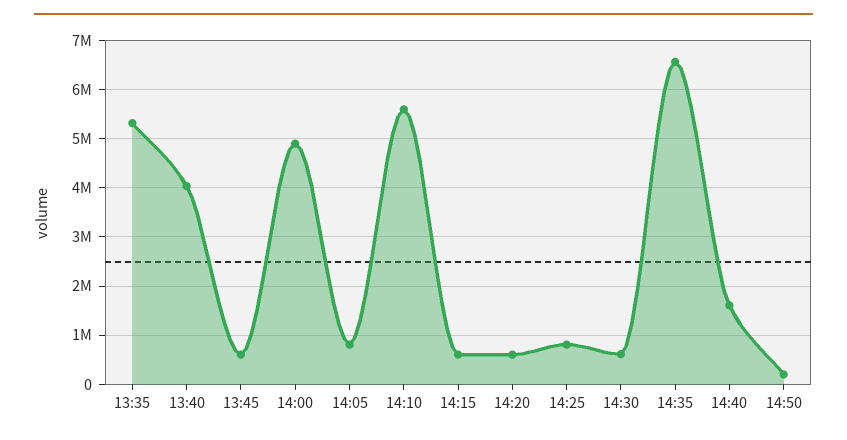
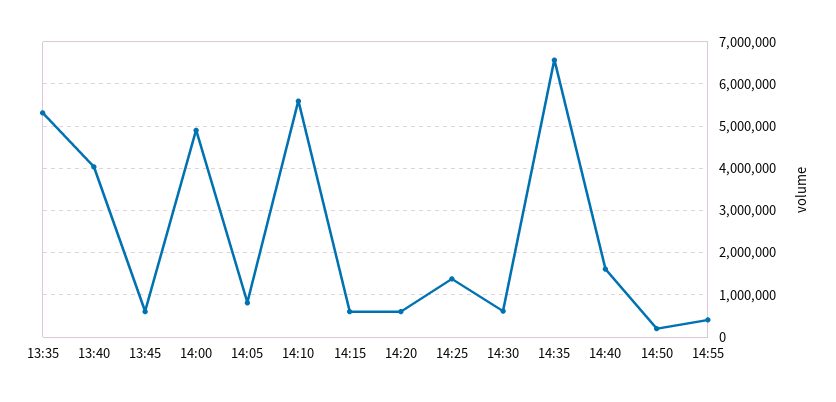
14:25: 800000 -> 1400000
14:55: none -> 400000

